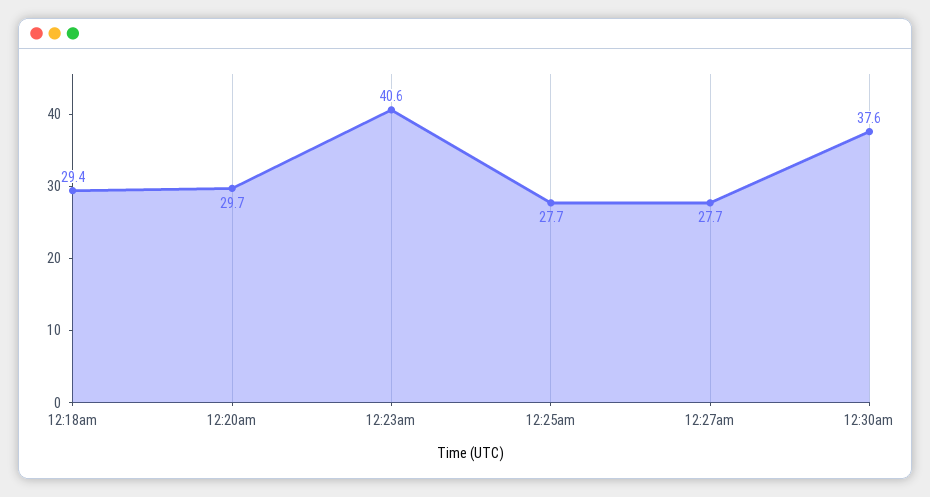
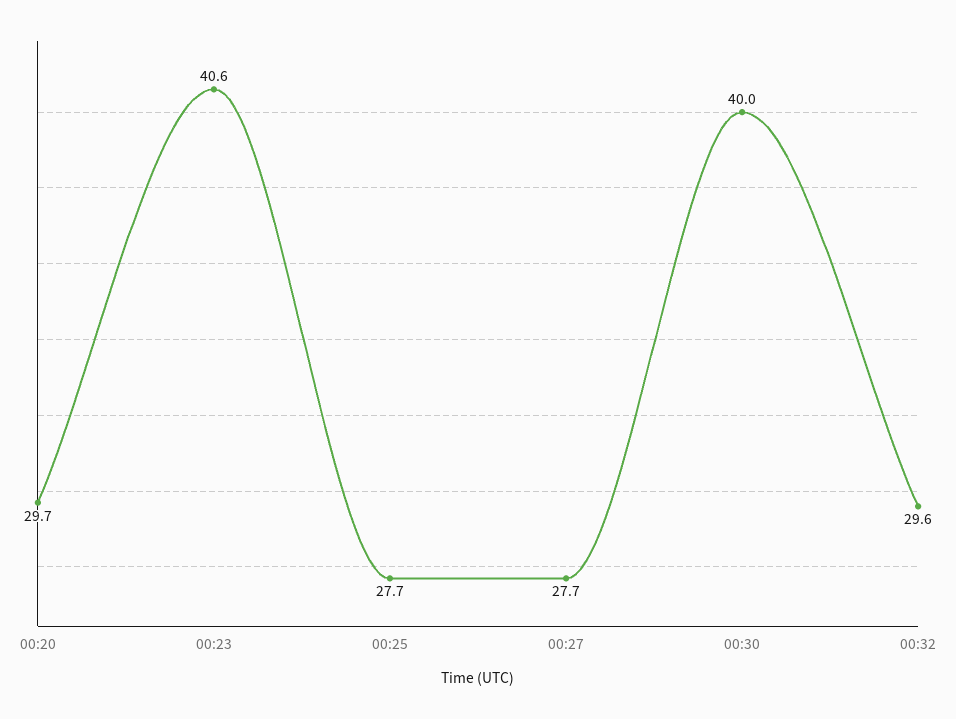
12:18am: 29.4 -> none
12:30am: 37.6 -> 40
00:32: none -> 29.6

